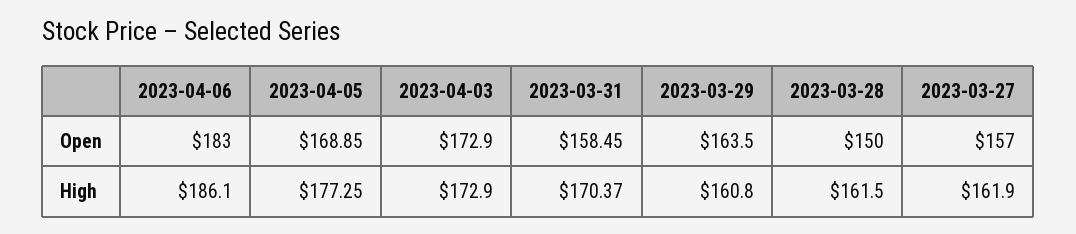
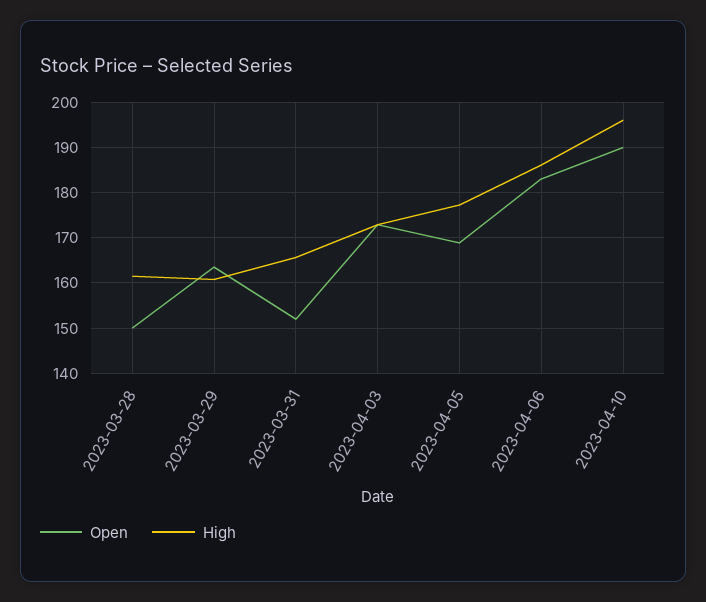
Open, 2023-03-31: 158.45 -> 152
Open, 2023-03-27: 157 -> none
High, 2023-03-31: 170.37 -> 166
High, 2023-03-27: 161.9 -> none
Open, 2023-04-10: none -> 190
High, 2023-04-10: none -> 196

